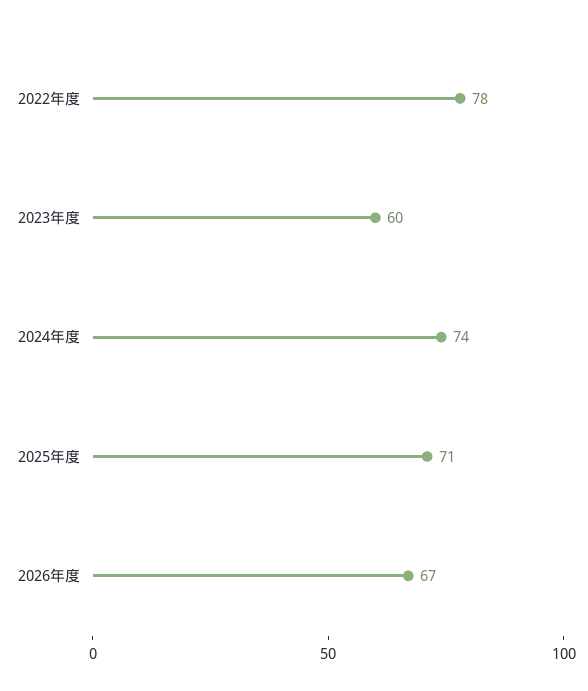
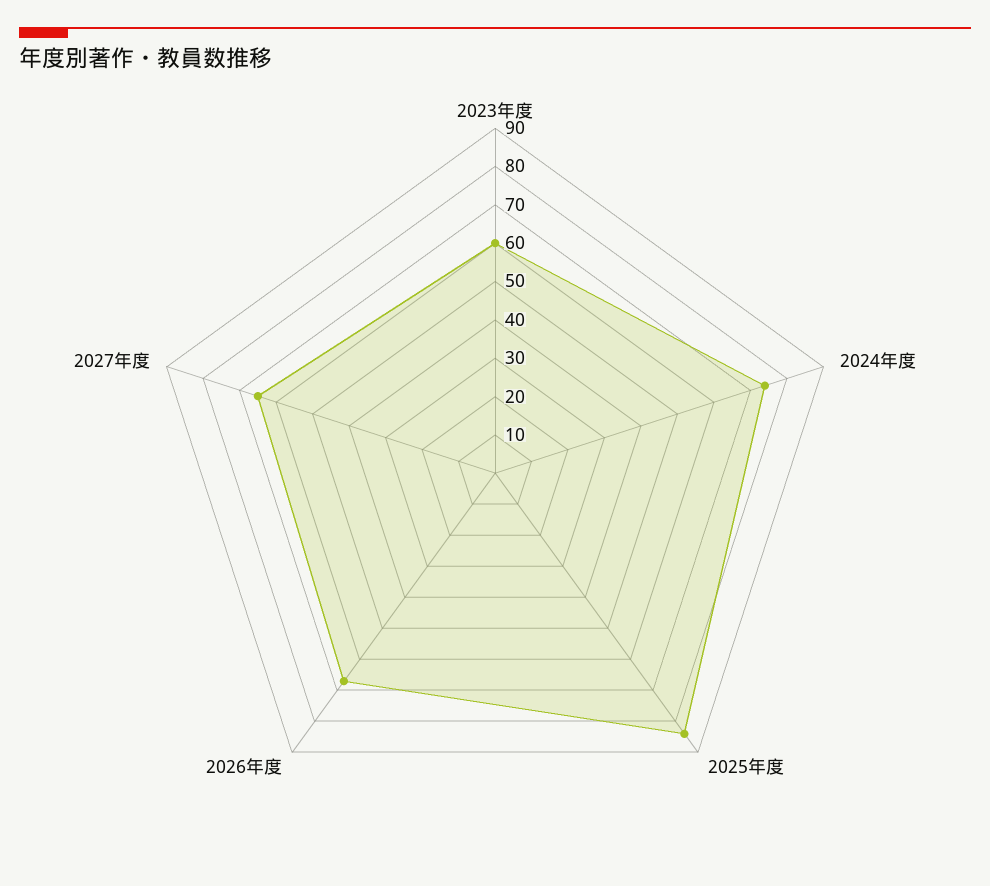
2022年度: 78 -> none
2025年度: 71 -> 85
2027年度: none -> 65

